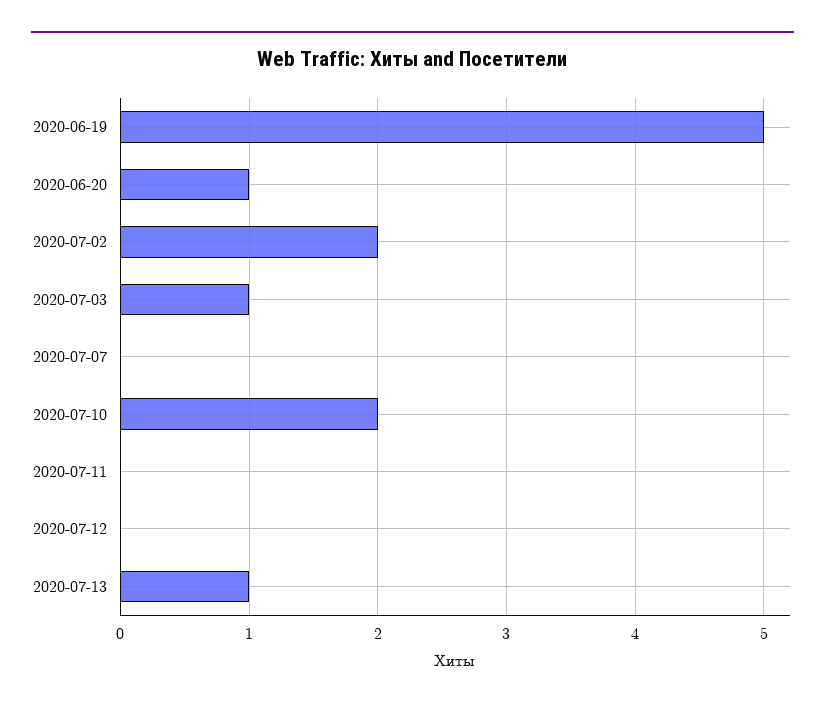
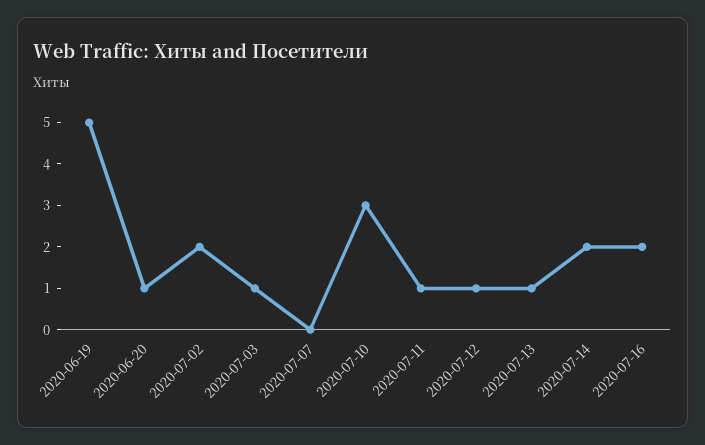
2020-07-10: 2 -> 3
2020-07-11: 0 -> 1
2020-07-12: 0 -> 1
2020-07-14: none -> 2
2020-07-16: none -> 2

